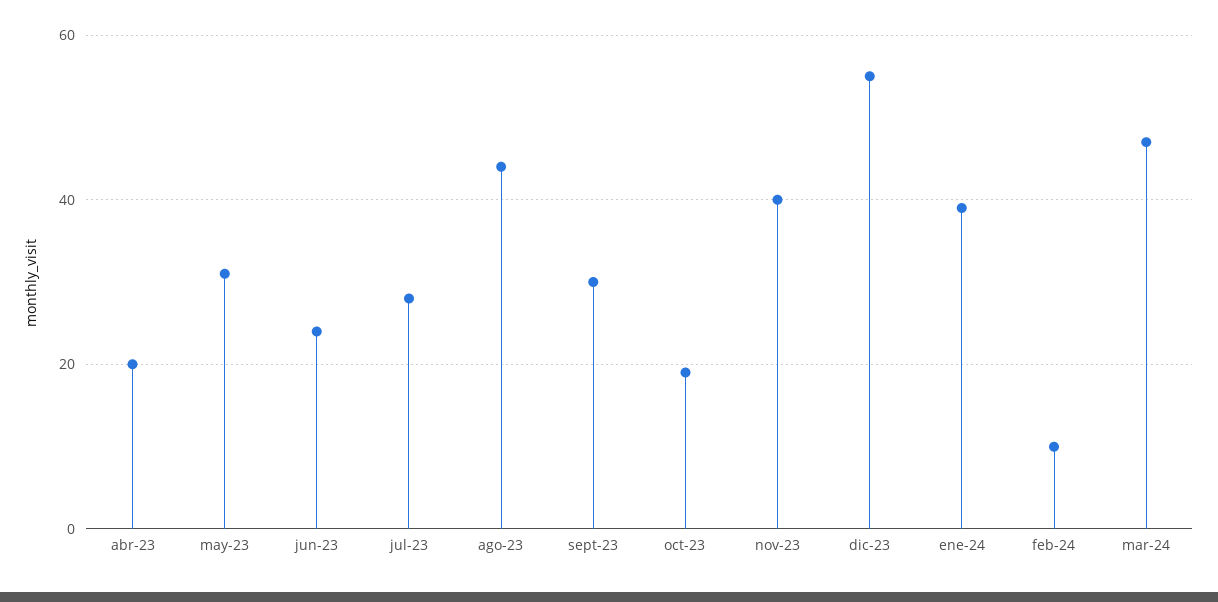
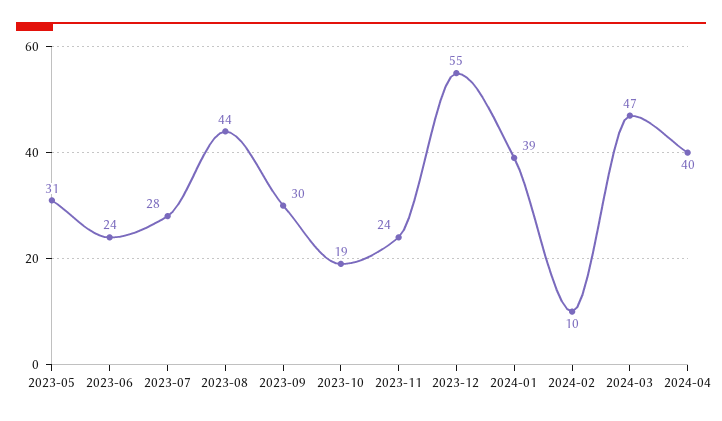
abr-23: 20 -> none
nov-23: 40 -> 24
2024-04: none -> 40

